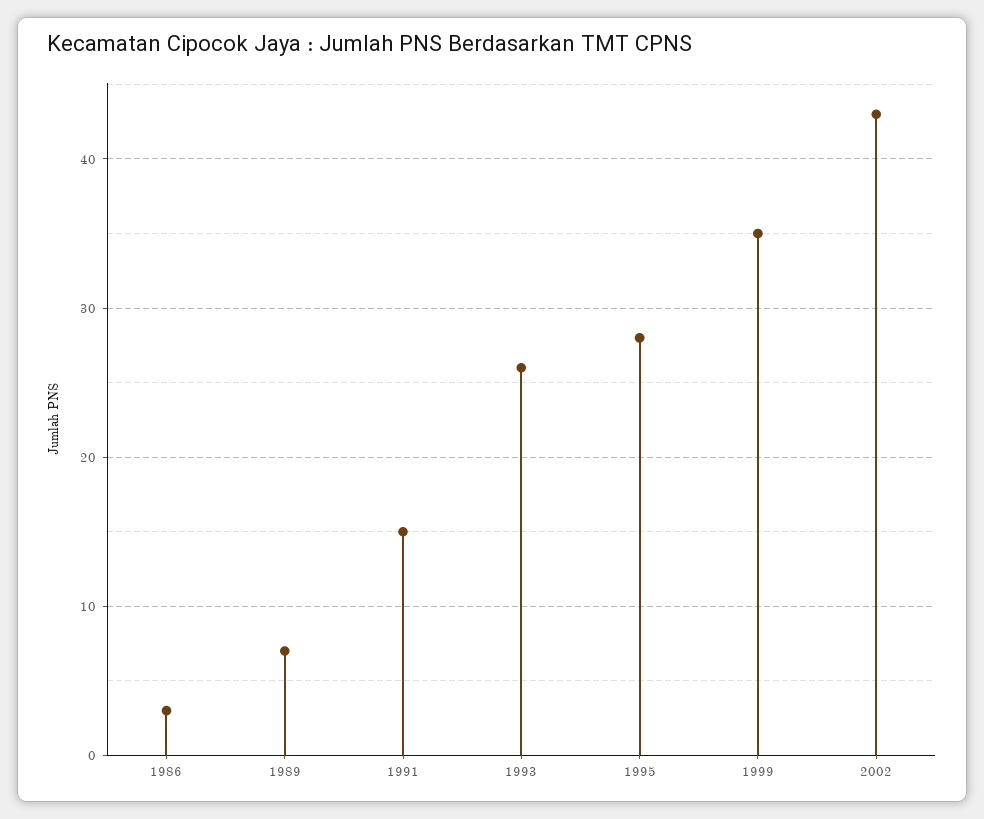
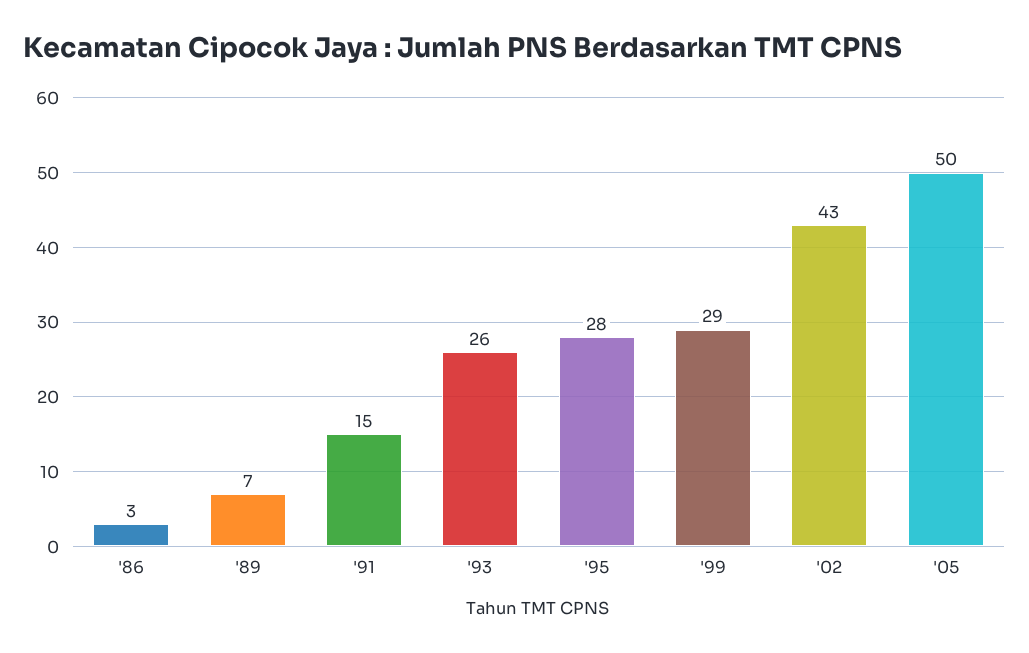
1999: 35 -> 29
'05: none -> 50

